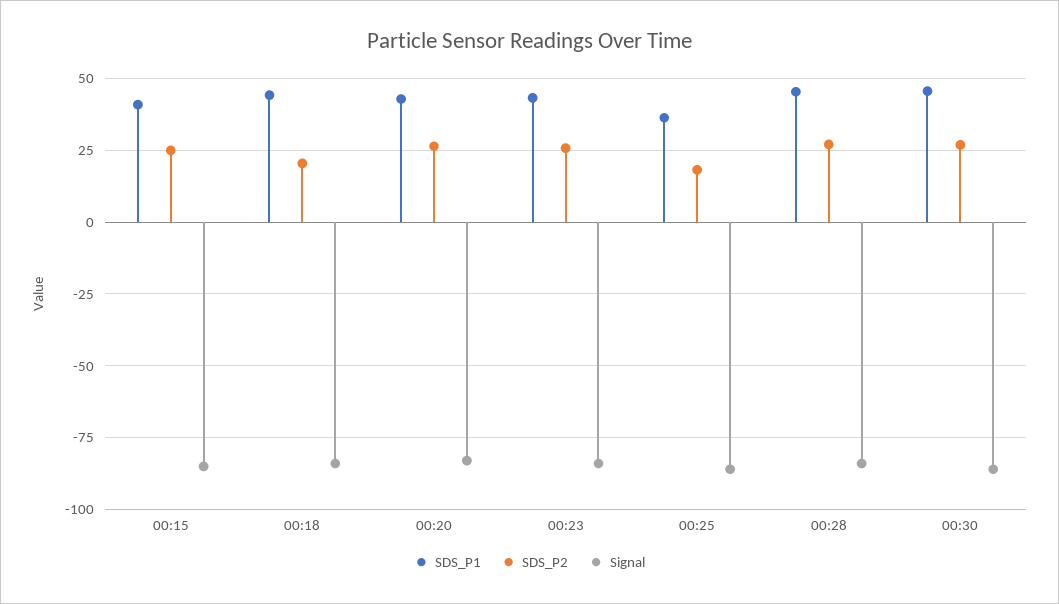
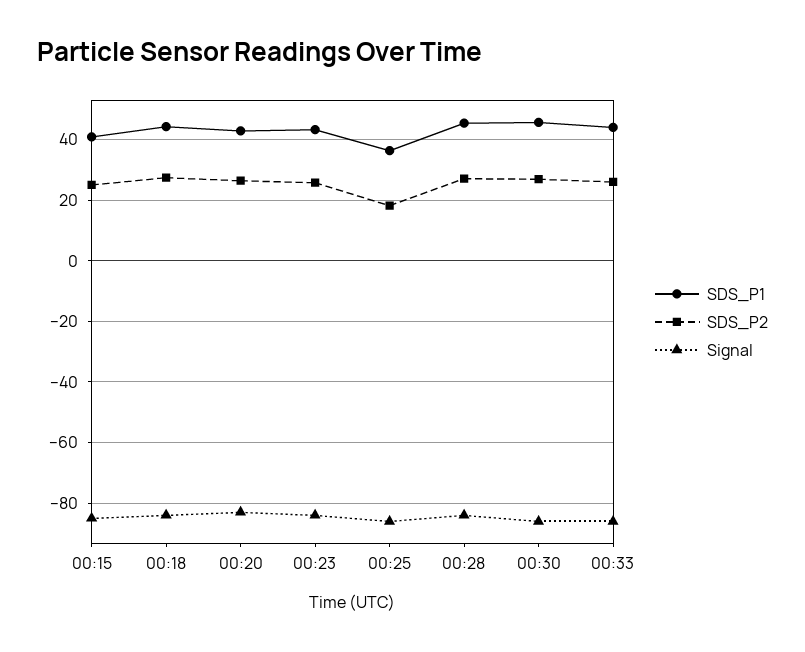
SDS_P2, 00:18: 20 -> 28
SDS_P1, 00:33: none -> 44
SDS_P2, 00:33: none -> 26
Signal, 00:33: none -> -86

